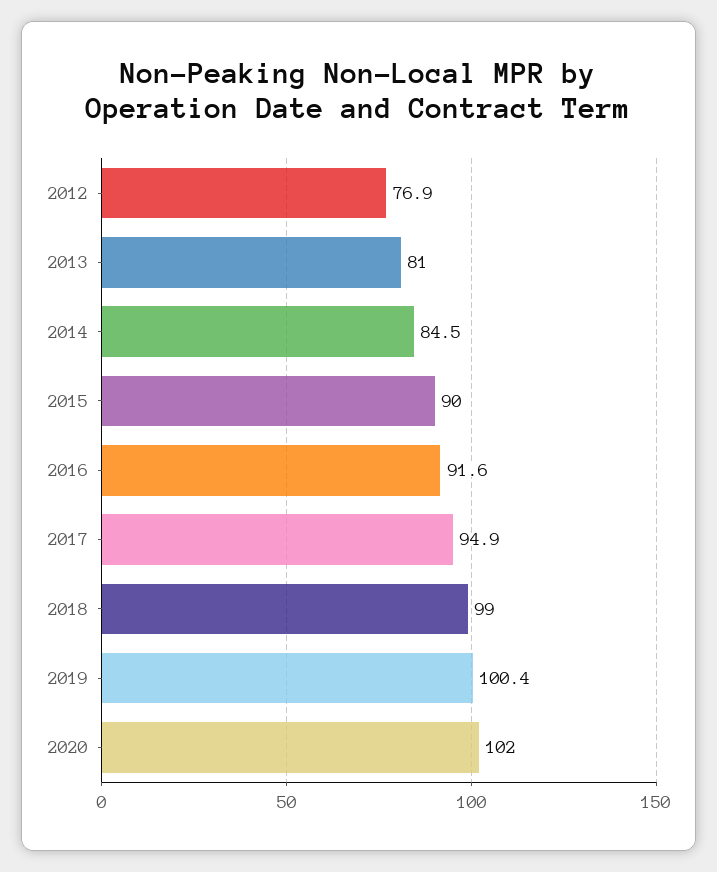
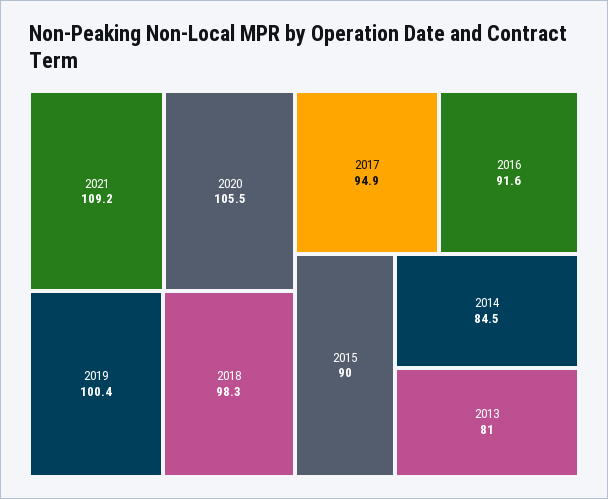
2012: 76.9 -> none
2018: 99 -> 98.3
2020: 102 -> 105.5
2021: none -> 109.2

